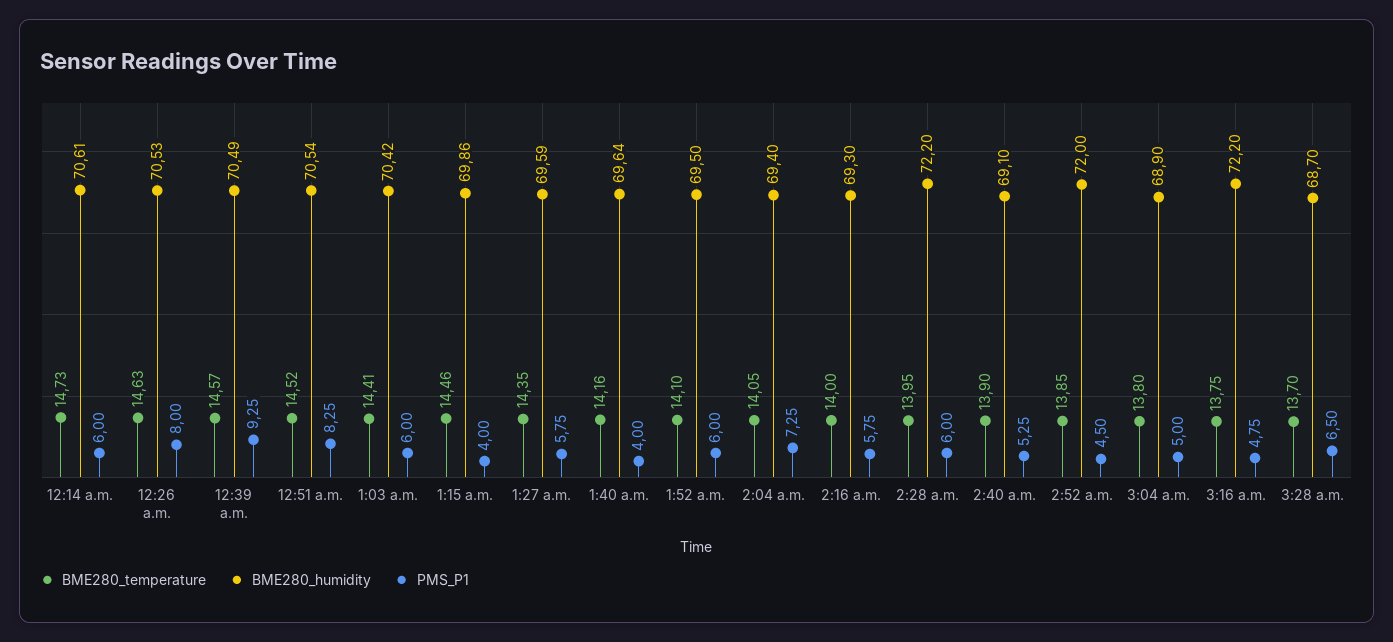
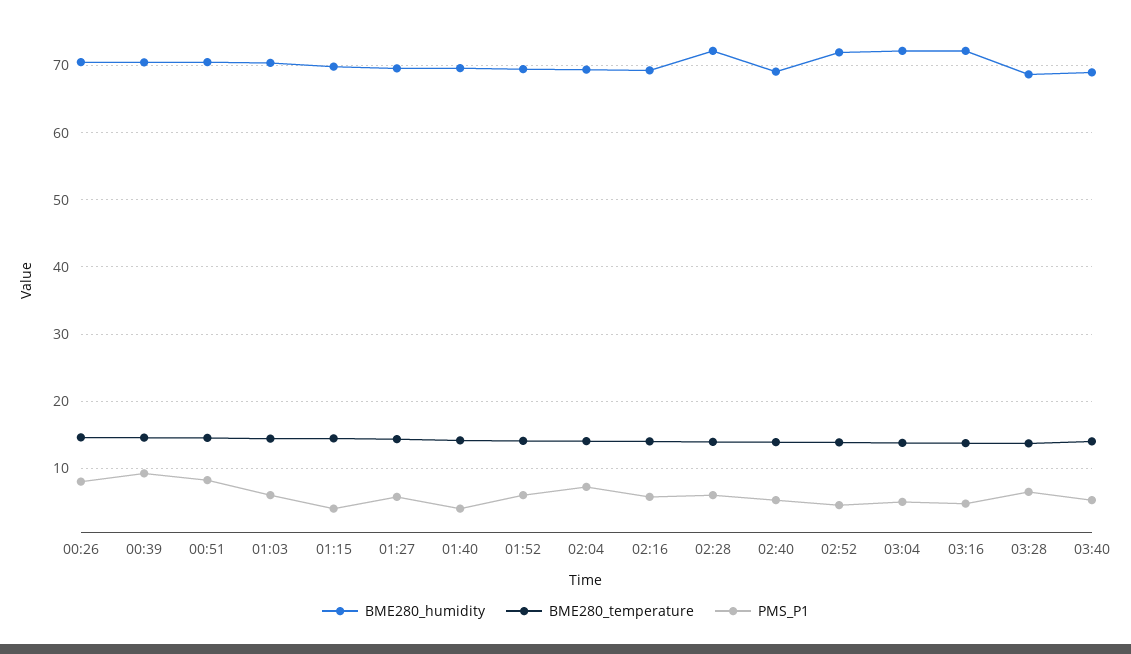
BME280_temperature, 12:14 a.m.: 14.73 -> none
BME280_humidity, 12:14 a.m.: 70.61 -> none
PMS_P1, 12:14 a.m.: 6 -> none
BME280_humidity, 3:04 a.m.: 68.9 -> 72
BME280_humidity, 03:40: none -> 69
BME280_temperature, 03:40: none -> 14
PMS_P1, 03:40: none -> 5

